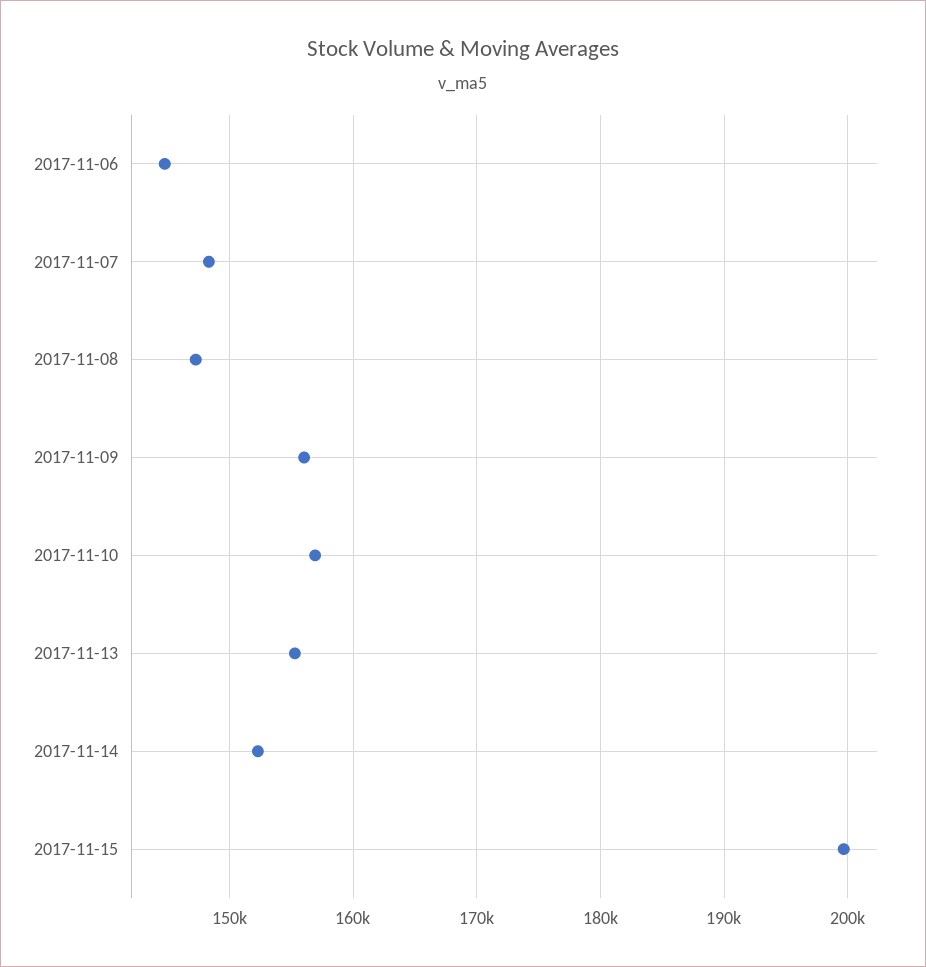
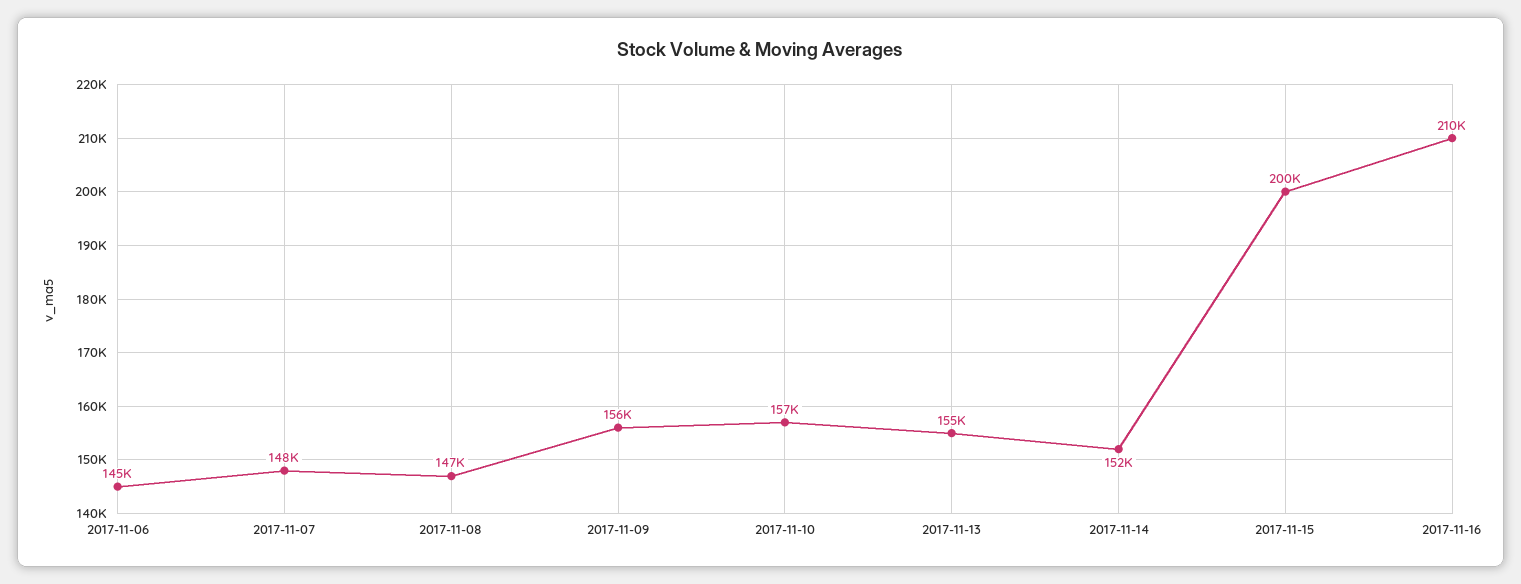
2017-11-16: none -> 210000

